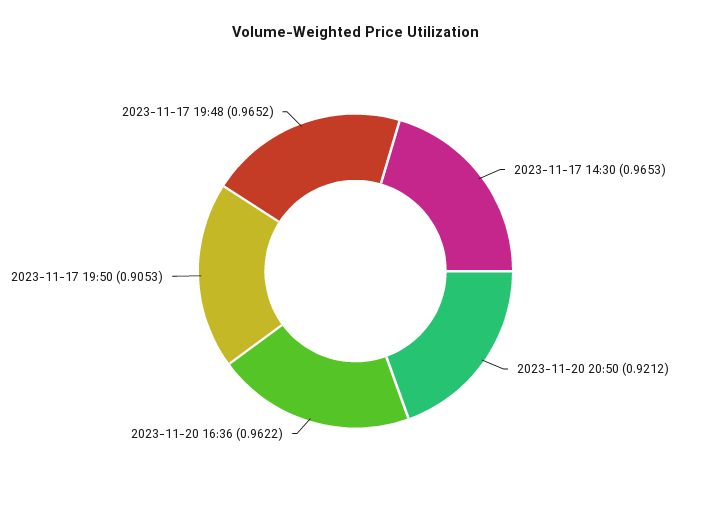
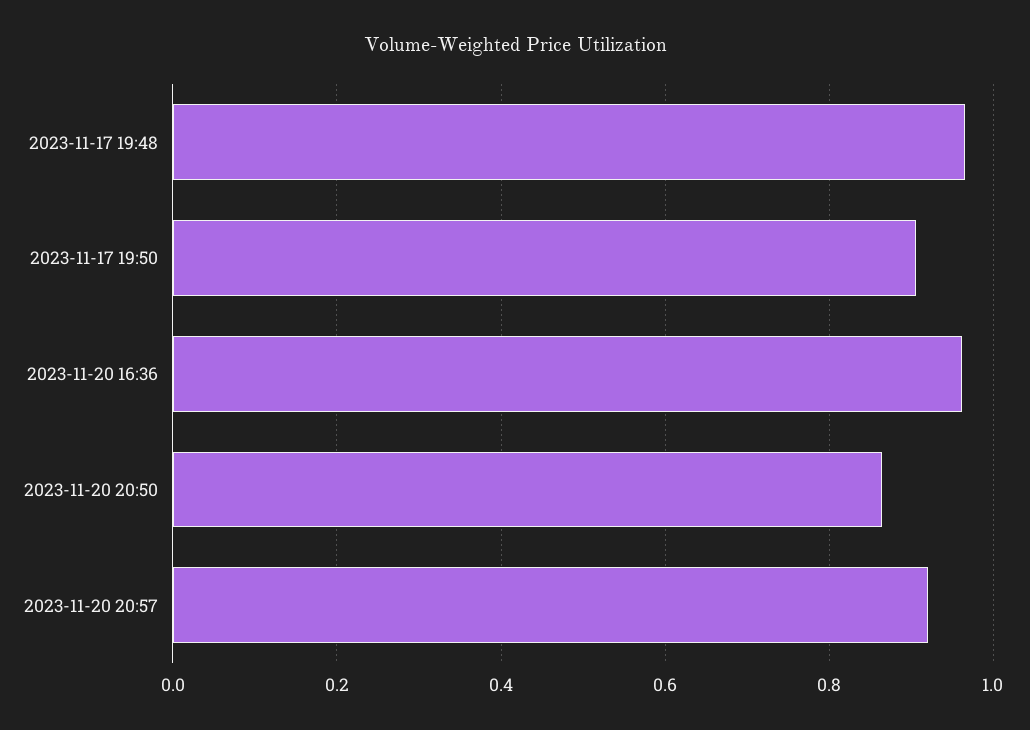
2023-11-17 14:30: 0.9653 -> none
2023-11-20 20:50: 0.9212 -> 0.86
2023-11-20 20:57: none -> 0.92

